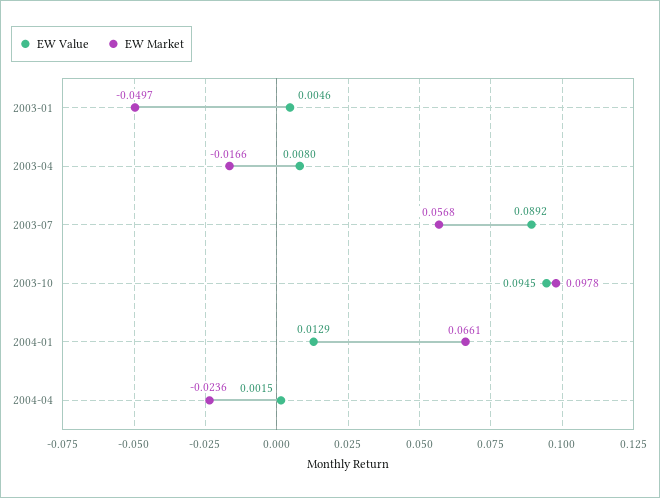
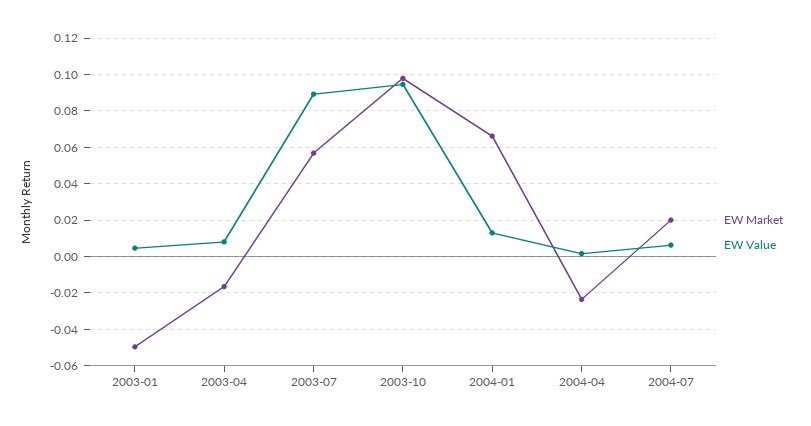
EW Market, 2004-07: none -> 0.02
EW Value, 2004-07: none -> 0.005

